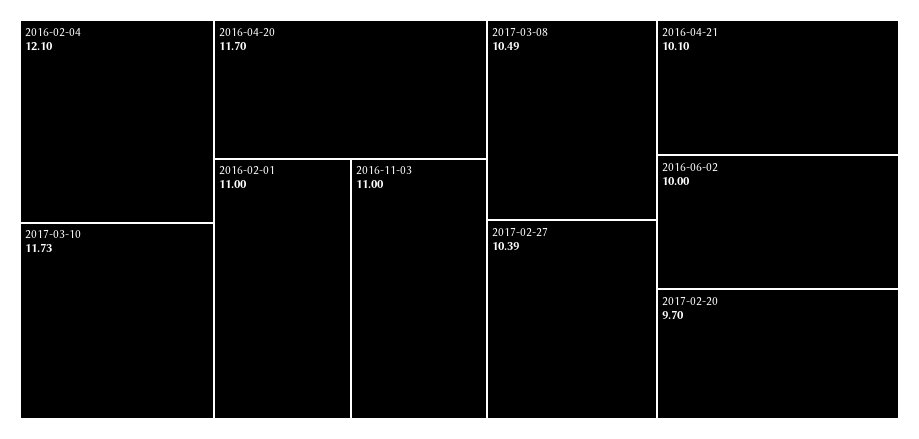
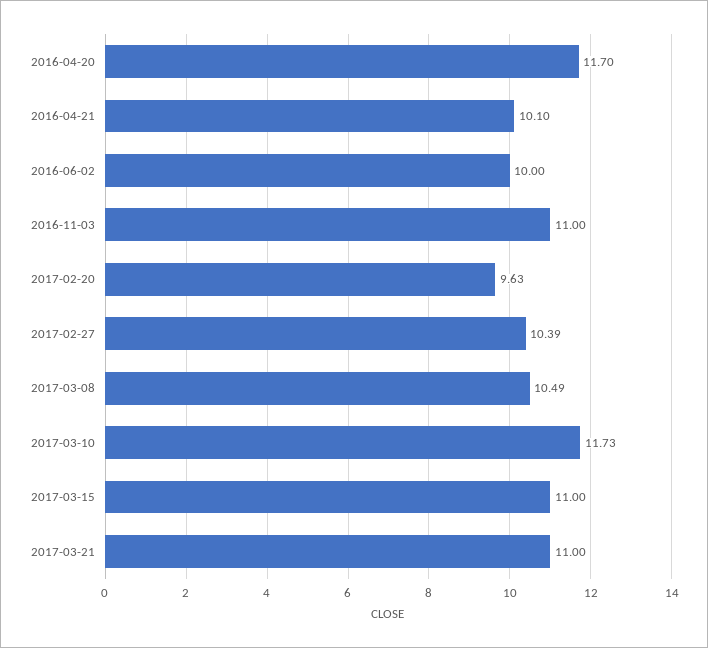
2016-02-04: 12.1 -> none
2016-02-01: 11 -> none
2017-02-20: 9.7 -> 9.63
2017-03-15: none -> 11
2017-03-21: none -> 11

